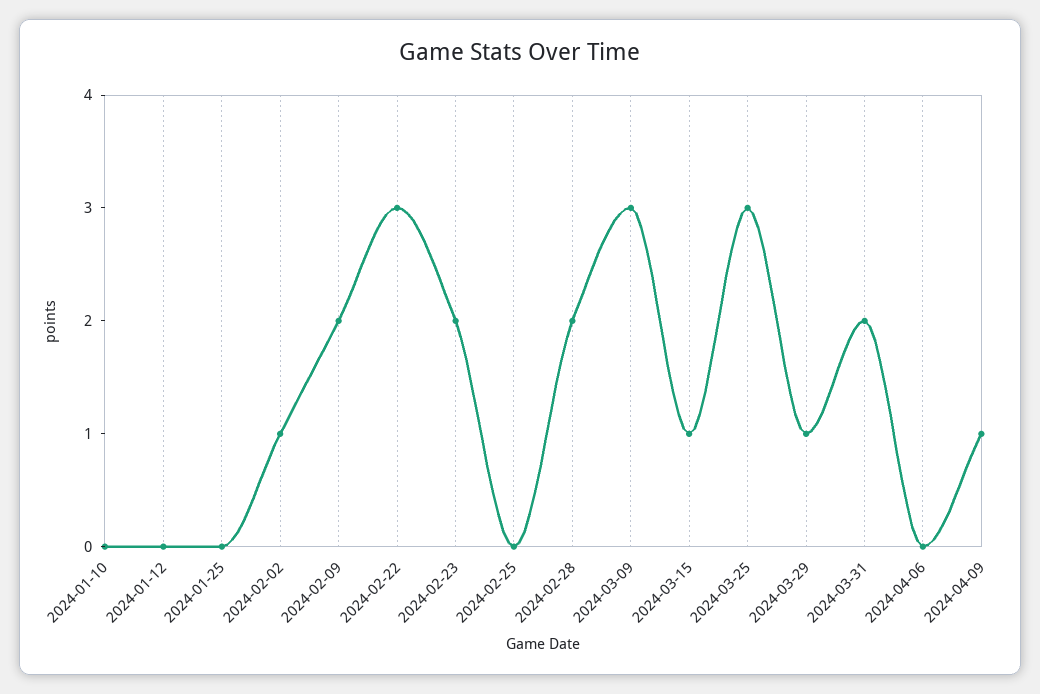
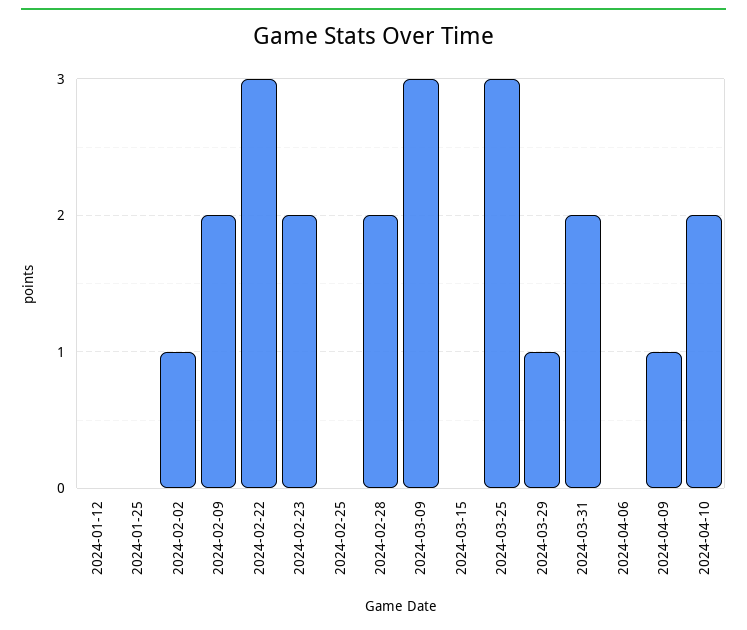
2024-01-10: 0 -> none
2024-03-15: 1 -> 0
2024-04-10: none -> 2

